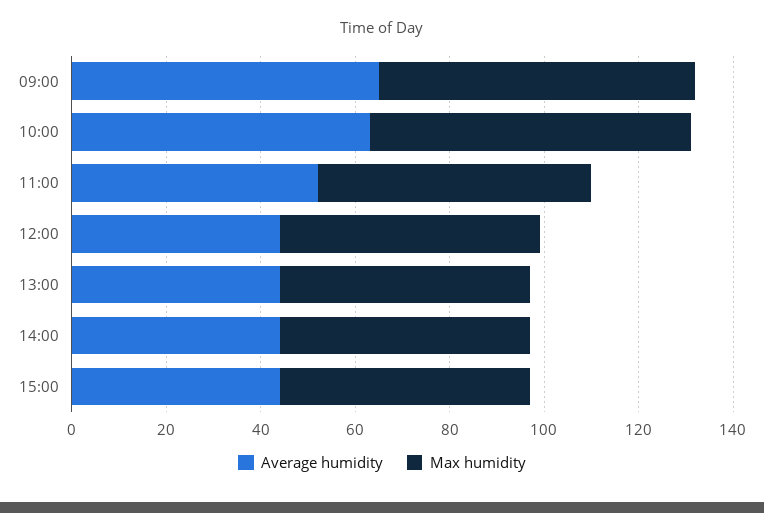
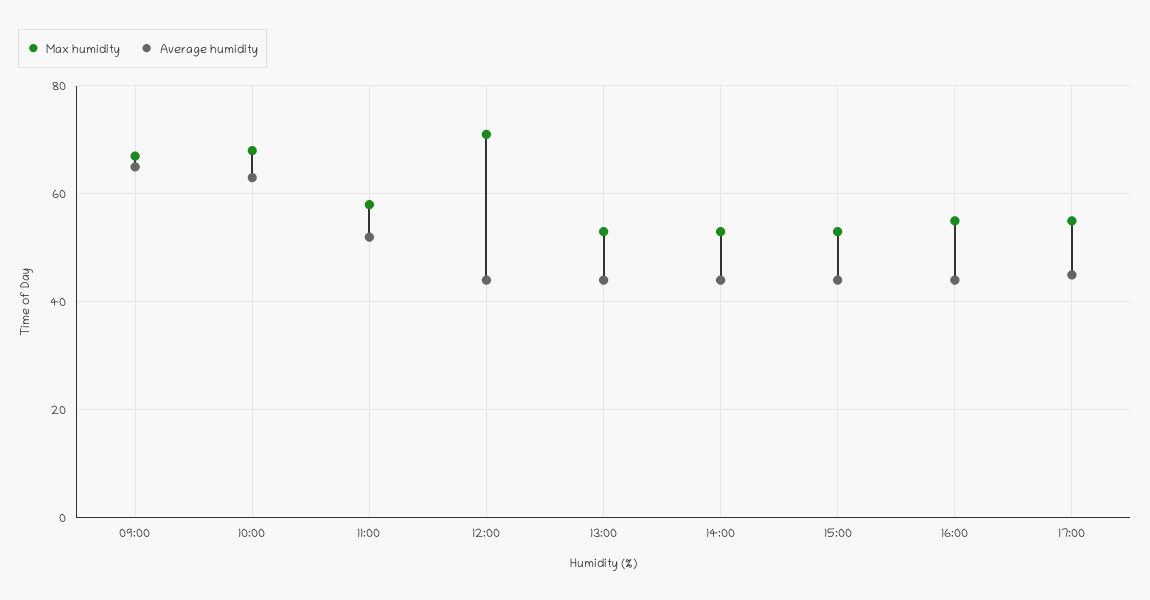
Max humidity, 12:00: 55 -> 70
Max humidity, 16:00: none -> 55
Average humidity, 16:00: none -> 45
Max humidity, 17:00: none -> 55
Average humidity, 17:00: none -> 45

